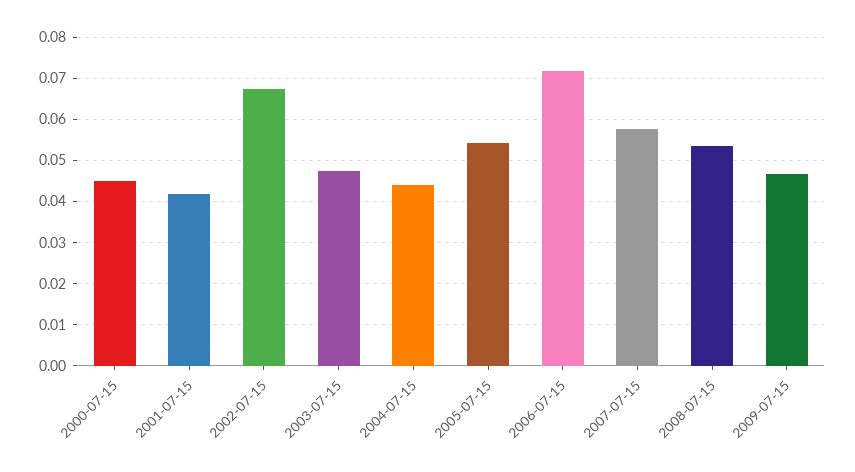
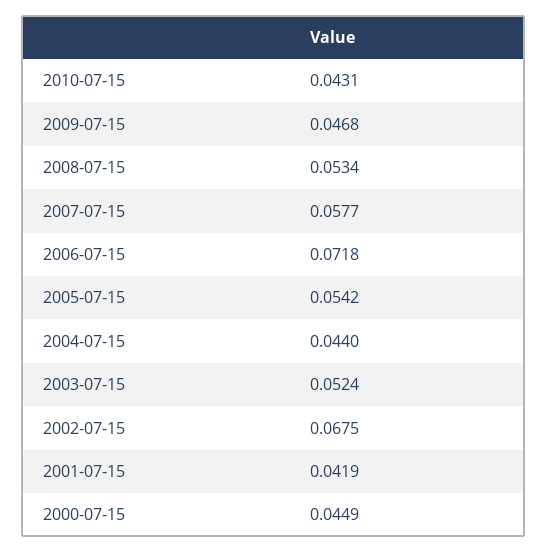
2003-07-15: 0.048 -> 0.0524
2010-07-15: none -> 0.0431

